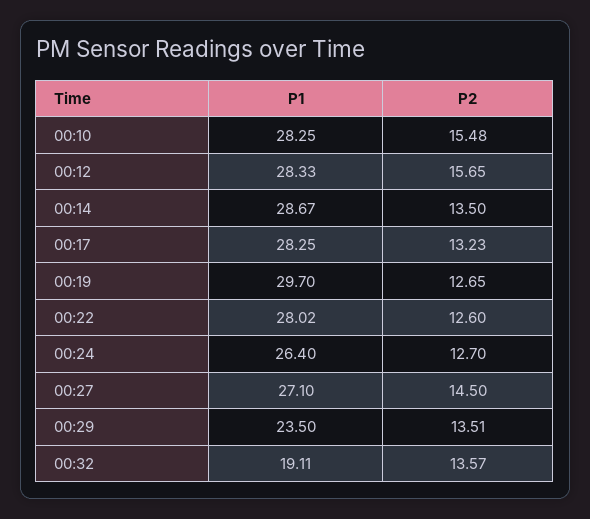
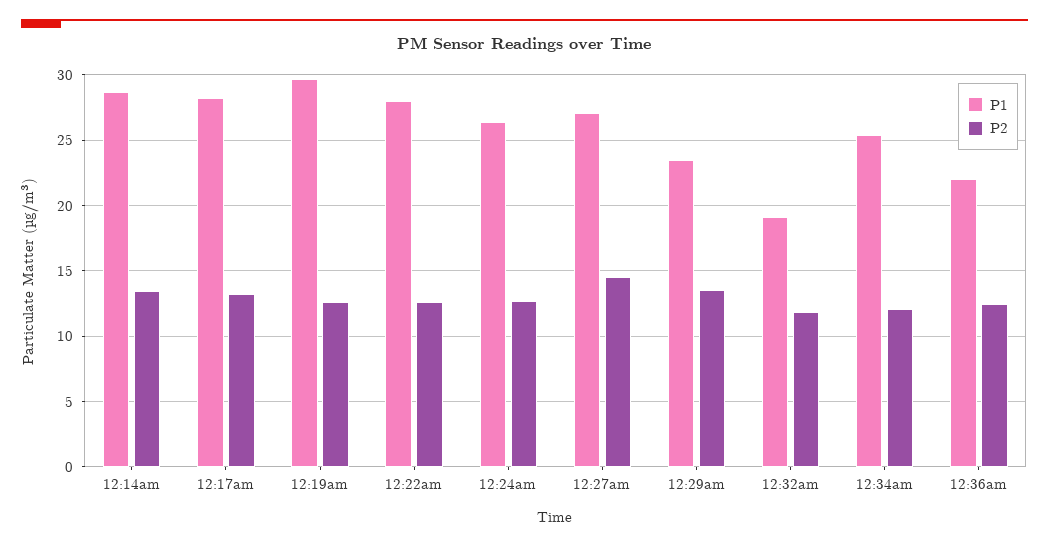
P1, 00:10: 28.25 -> none
P2, 00:10: 15.48 -> none
P1, 00:12: 28.33 -> none
P2, 00:12: 15.65 -> none
P2, 00:32: 13.57 -> 12
P1, 12:34am: none -> 25.5
P2, 12:34am: none -> 12
P1, 12:36am: none -> 22
P2, 12:36am: none -> 12.5

